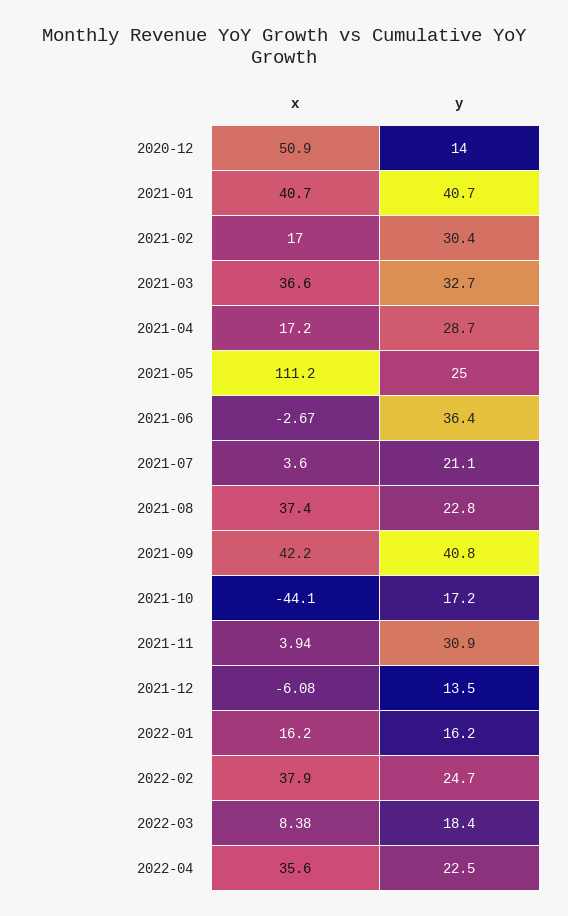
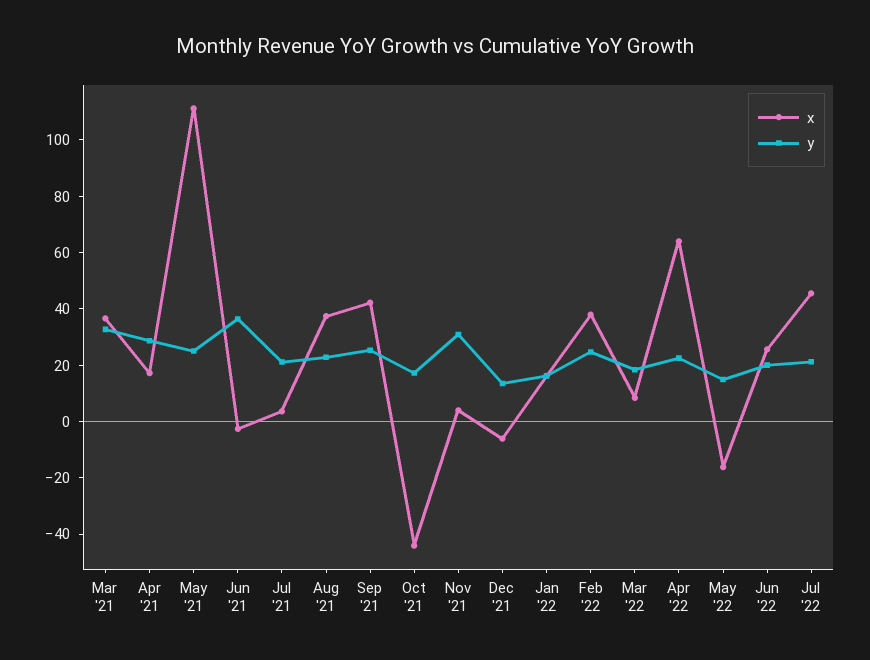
x, 2020-12: 50.9 -> none
y, 2020-12: 14 -> none
x, 2021-01: 40.7 -> none
y, 2021-01: 40.7 -> none
x, 2021-02: 17 -> none
y, 2021-02: 30.4 -> none
y, 2021-09: 40.8 -> 25
x, 2022-04: 35.6 -> 65
x, May '22: none -> -15
y, May '22: none -> 15
x, Jun '22: none -> 25
y, Jun '22: none -> 20
x, Jul '22: none -> 45
y, Jul '22: none -> 20

